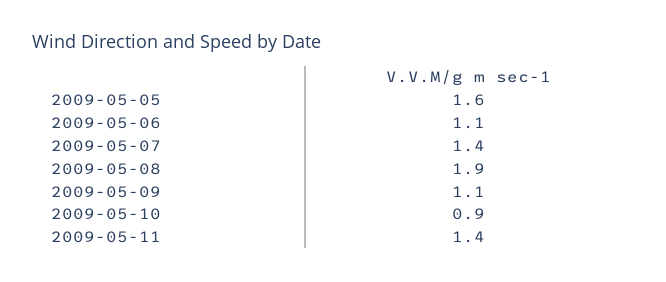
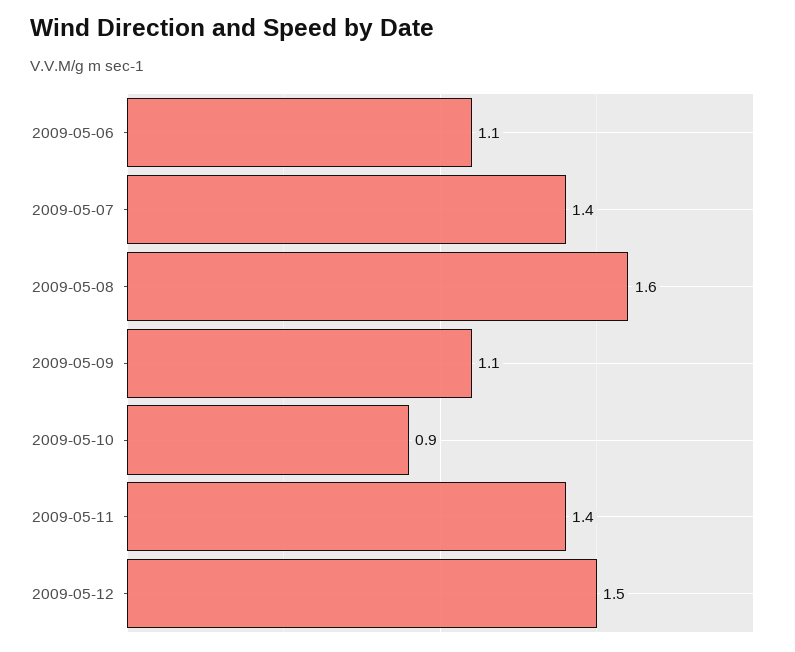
2009-05-05: 1.6 -> none
2009-05-08: 1.9 -> 1.6
2009-05-12: none -> 1.5

